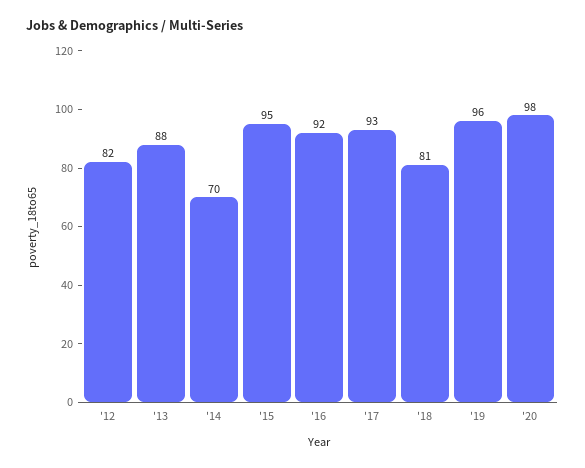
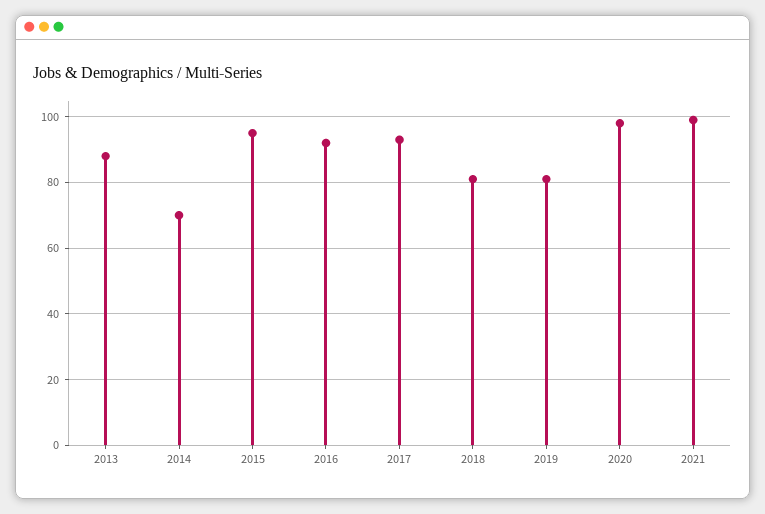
'12: 82 -> none
'19: 96 -> 80
2021: none -> 100

